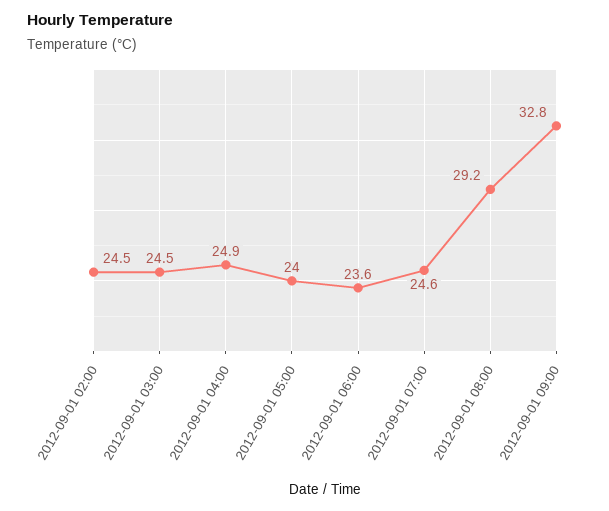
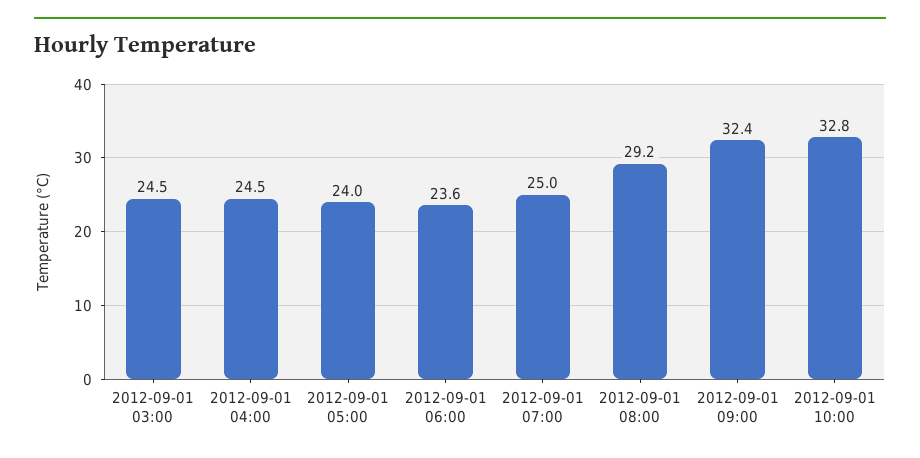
2012-09-01 02:00: 24.5 -> none
2012-09-01 04:00: 24.9 -> 24.5
2012-09-01 07:00: 24.6 -> 25
2012-09-01 09:00: 32.8 -> 32.4
2012-09-01 10:00: none -> 32.8

